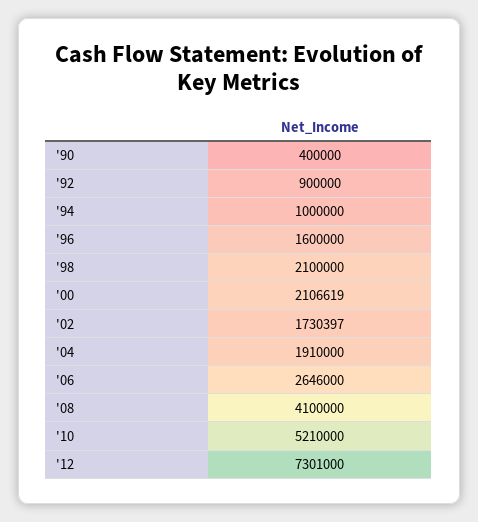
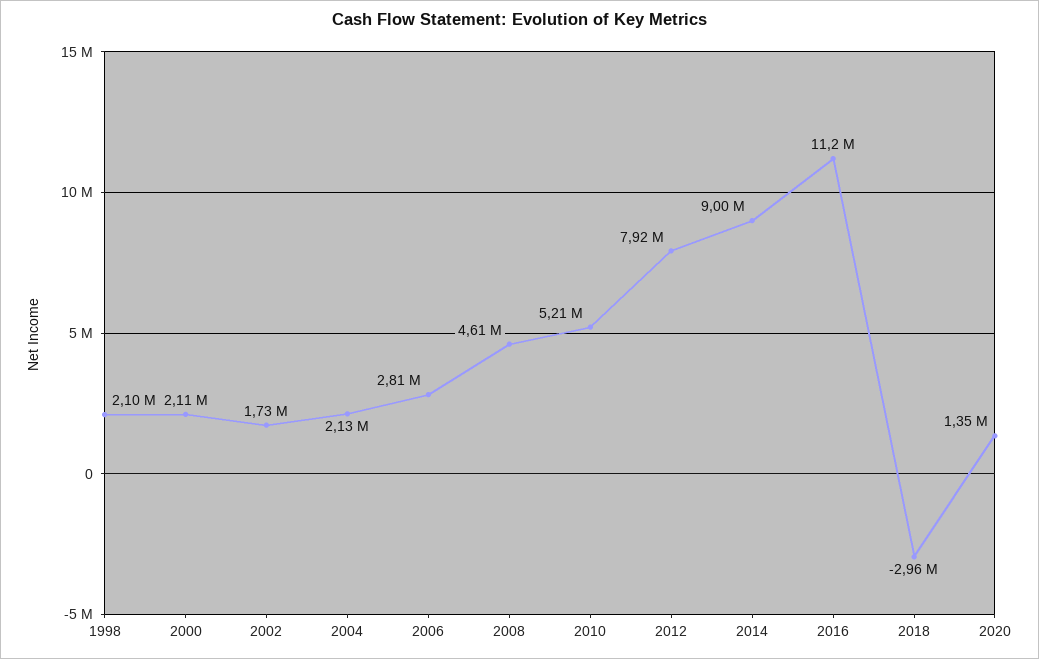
'90: 400000 -> none
'92: 900000 -> none
'94: 1000000 -> none
'96: 1600000 -> none
'04: 1910000 -> 2130000
'06: 2646000 -> 2810000
'08: 4100000 -> 4610000
'12: 7301000 -> 7920000
2014: none -> 9000000
2016: none -> 11200000
2018: none -> -2960000
2020: none -> 1350000

